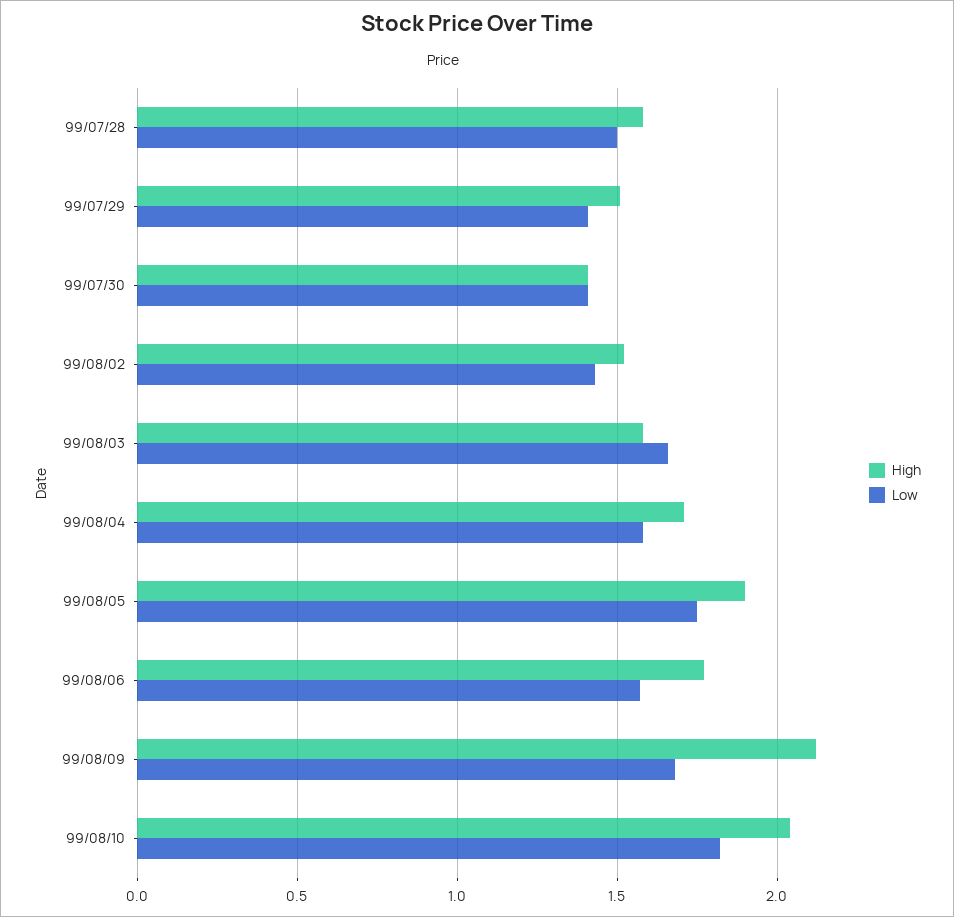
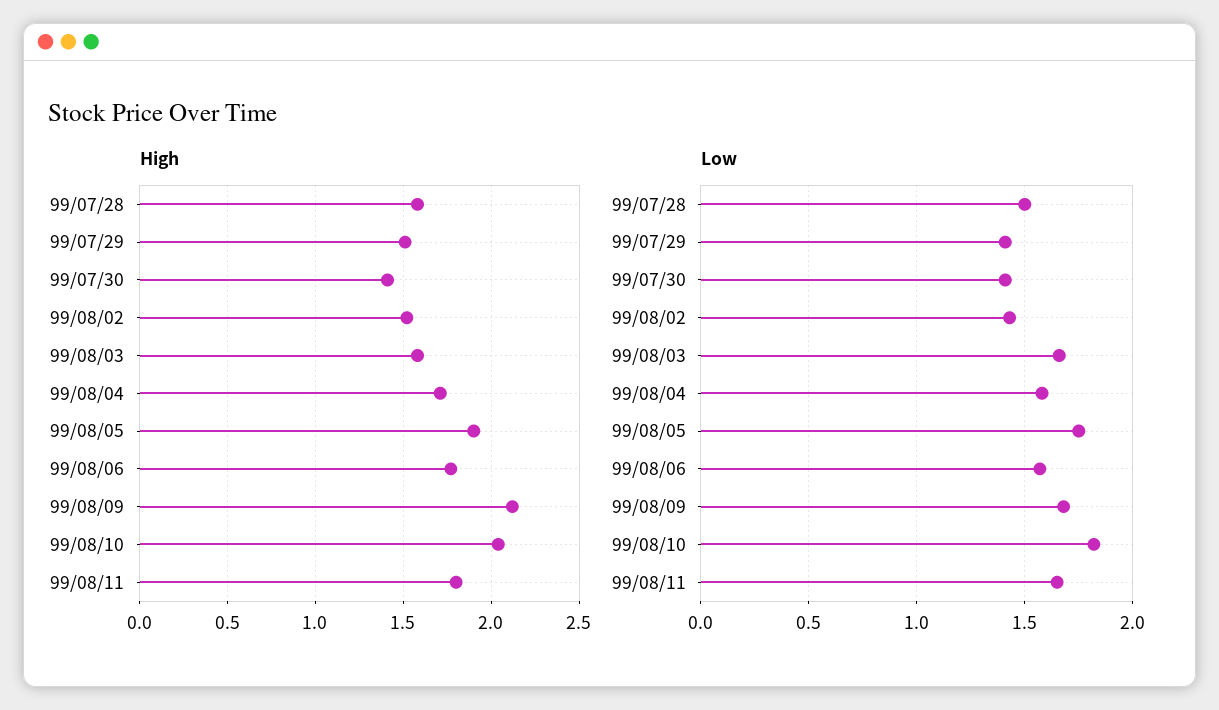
High, 99/08/11: none -> 1.8
Low, 99/08/11: none -> 1.65

